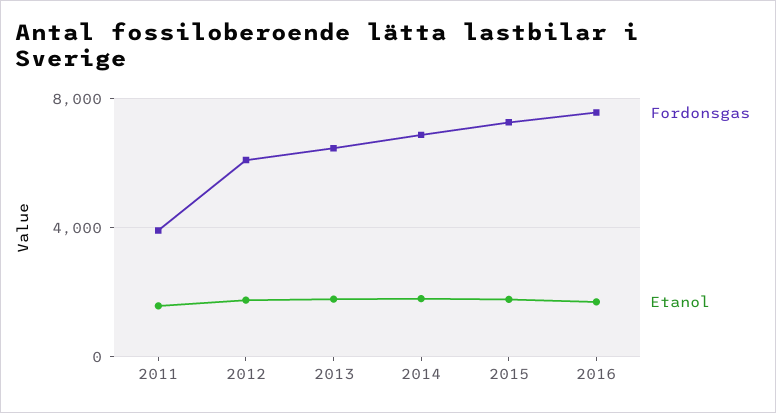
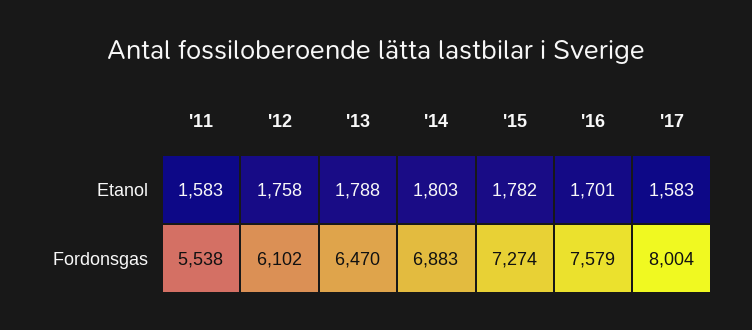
Fordonsgas, 2011: 4000 -> 5538
Etanol, '17: none -> 1583
Fordonsgas, '17: none -> 8004

